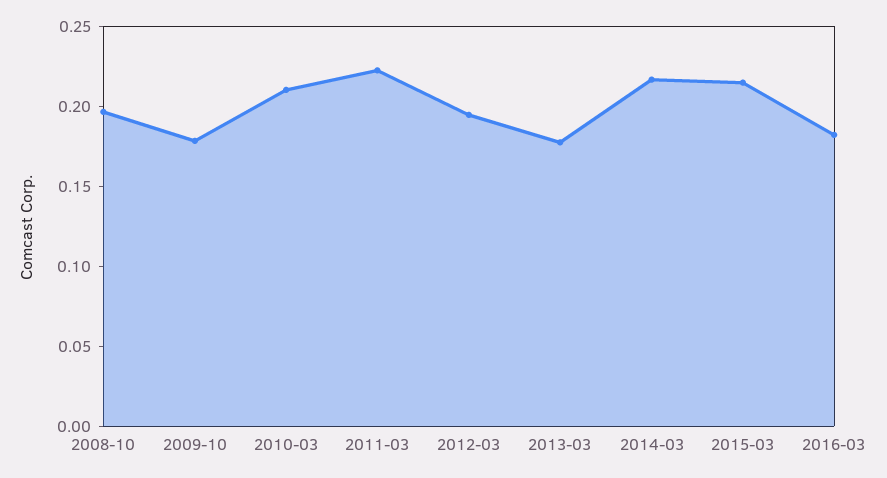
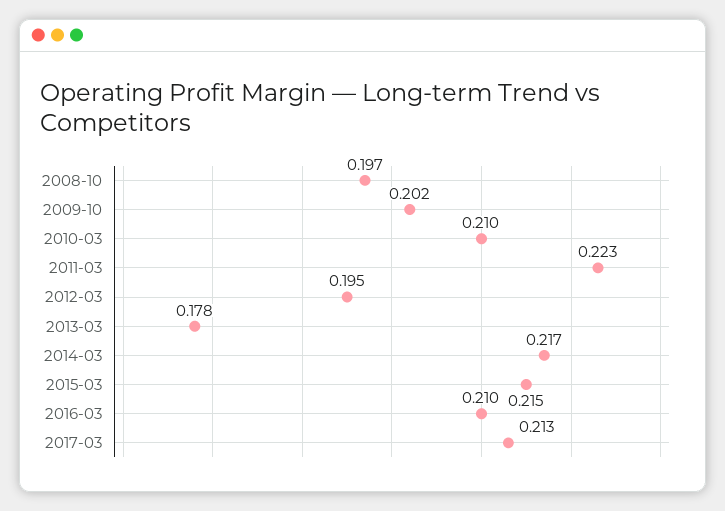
2009-10: 0.18 -> 0.202
2016-03: 0.18 -> 0.21
2017-03: none -> 0.213

